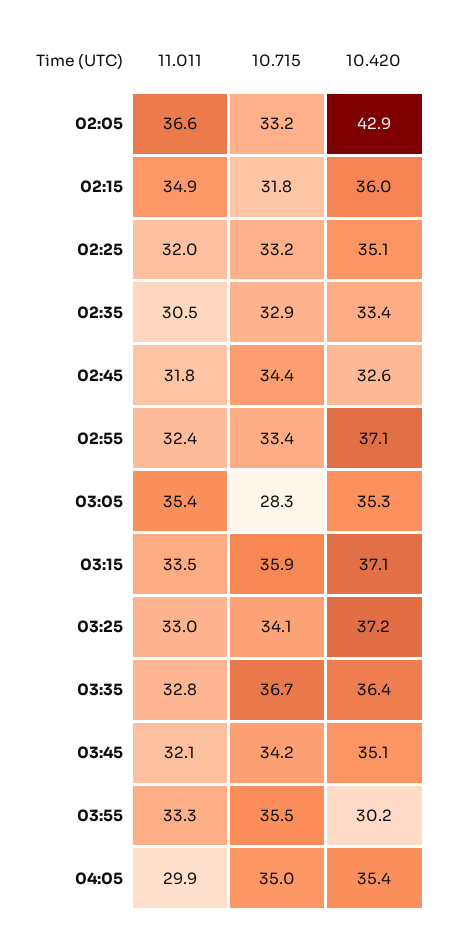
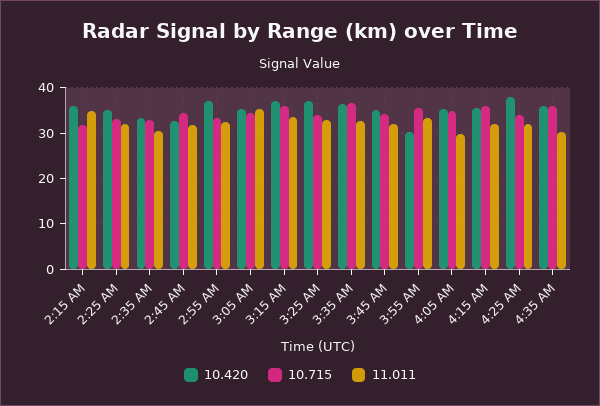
11.011, 02:05: 36.6 -> none
10.715, 02:05: 33.2 -> none
10.420, 02:05: 42.9 -> none
10.715, 03:05: 28.3 -> 34
10.420, 4:15 AM: none -> 36
10.715, 4:15 AM: none -> 36
11.011, 4:15 AM: none -> 32
10.420, 4:25 AM: none -> 38
10.715, 4:25 AM: none -> 34
11.011, 4:25 AM: none -> 32
10.420, 4:35 AM: none -> 36
10.715, 4:35 AM: none -> 36
11.011, 4:35 AM: none -> 30

